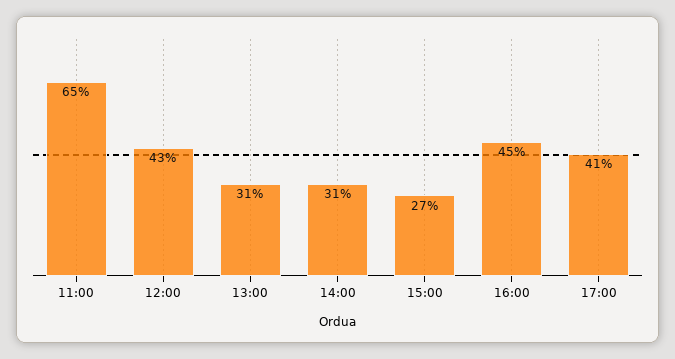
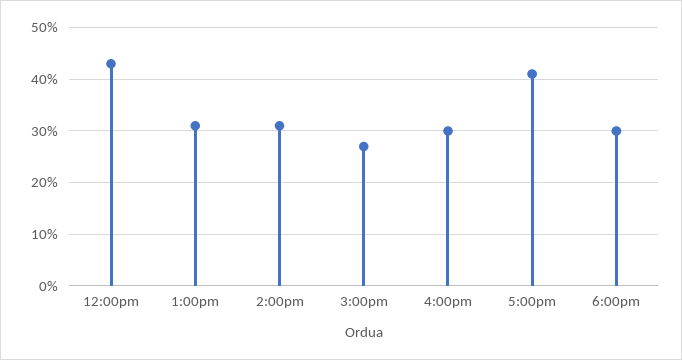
11:00: 65 -> none
16:00: 45 -> 30
6:00pm: none -> 30

